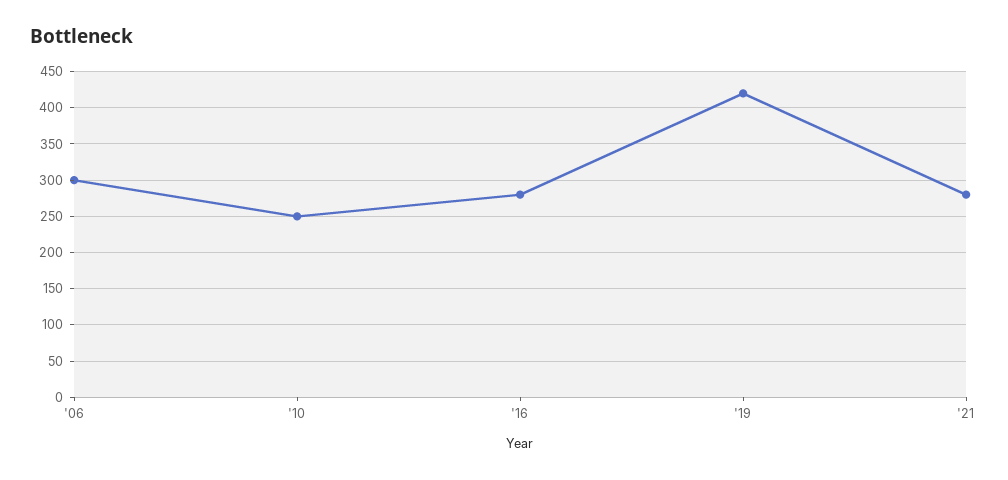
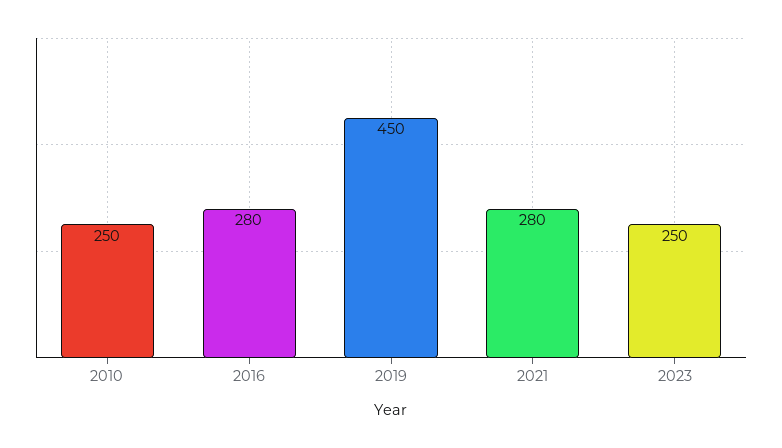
'06: 300 -> none
'19: 420 -> 450
2023: none -> 250

